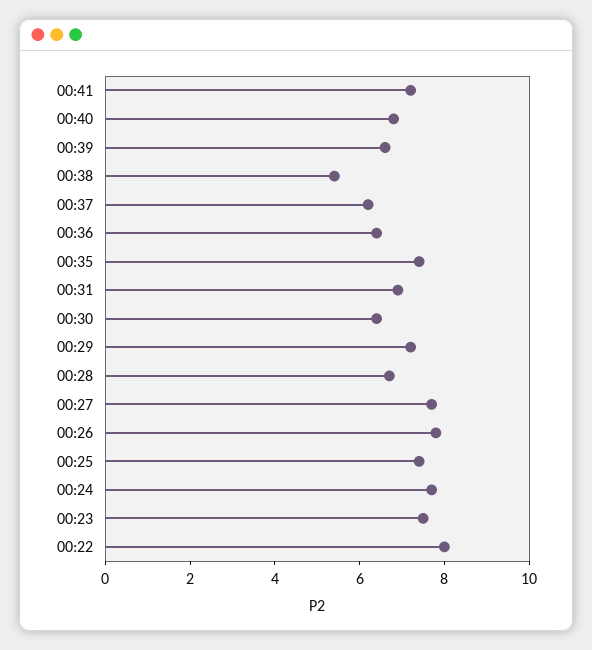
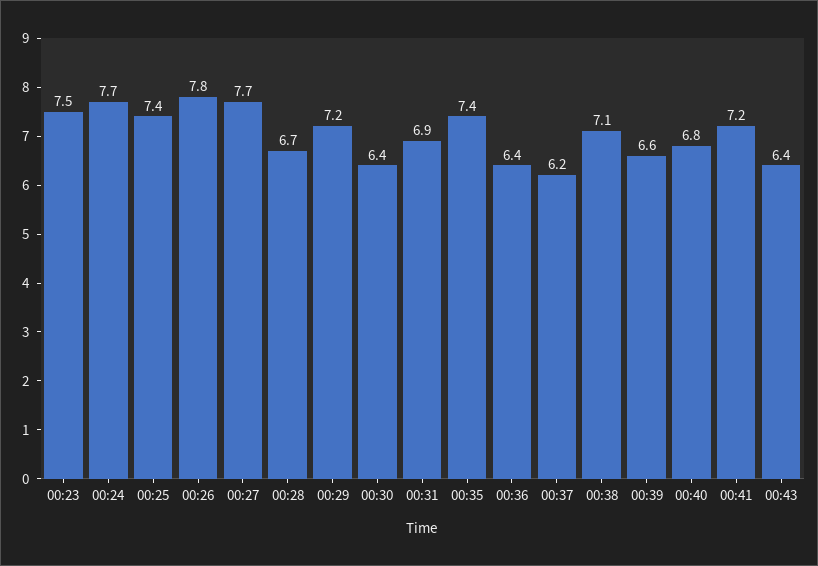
00:38: 5.5 -> 7.1
00:22: 8 -> none
00:43: none -> 6.4

